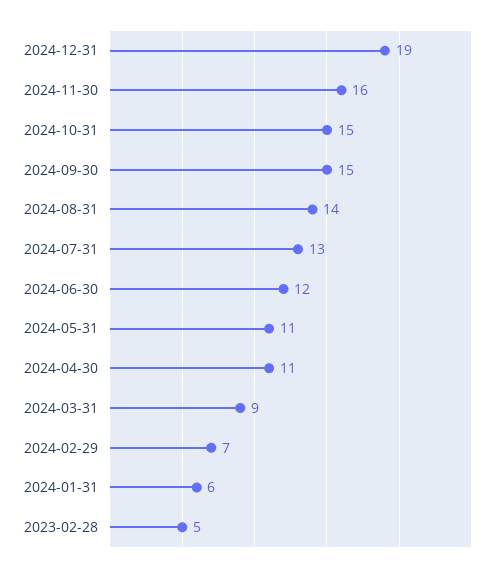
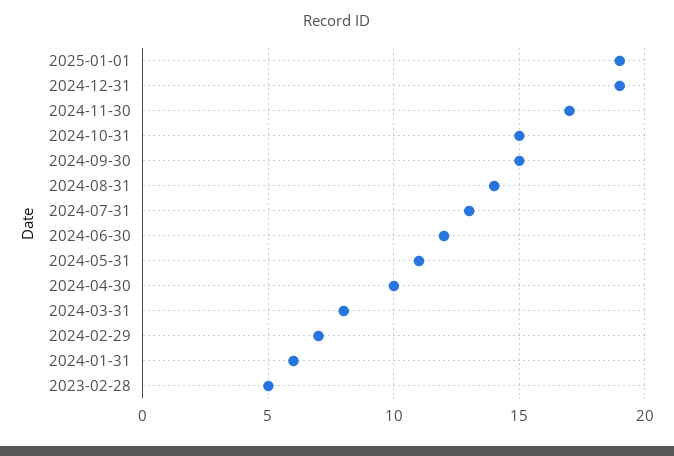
2024-11-30: 16 -> 17
2024-04-30: 11 -> 10
2024-03-31: 9 -> 8
2025-01-01: none -> 19

